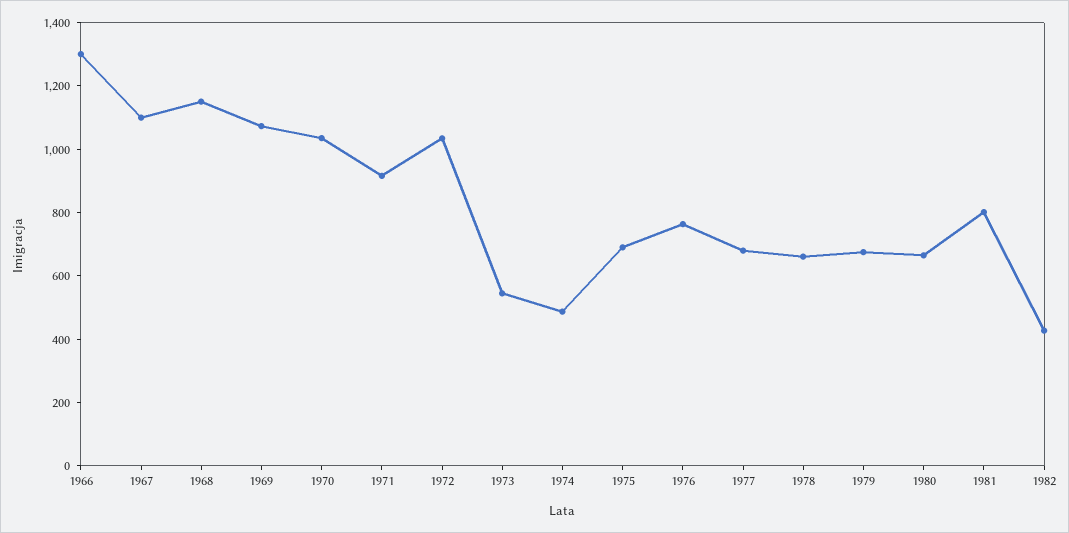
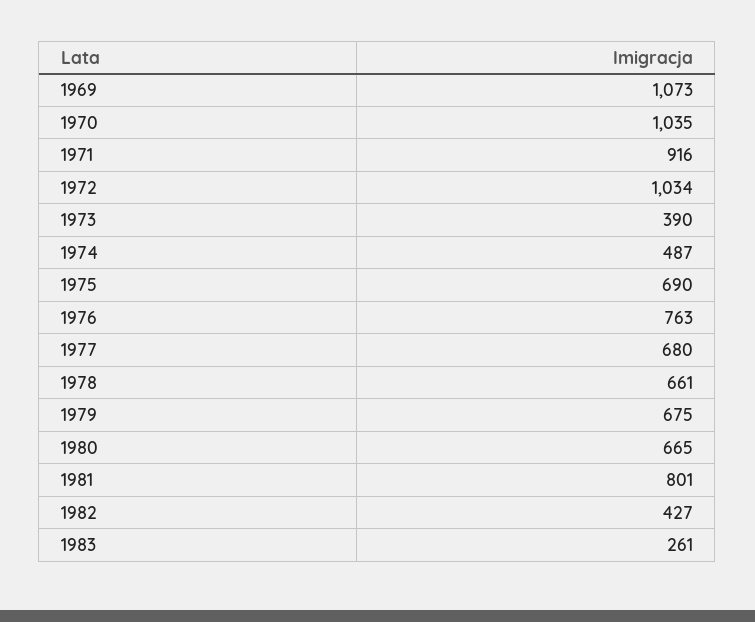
1966: 1300 -> none
1967: 1100 -> none
1968: 1150 -> none
1973: 550 -> 390
1983: none -> 261

